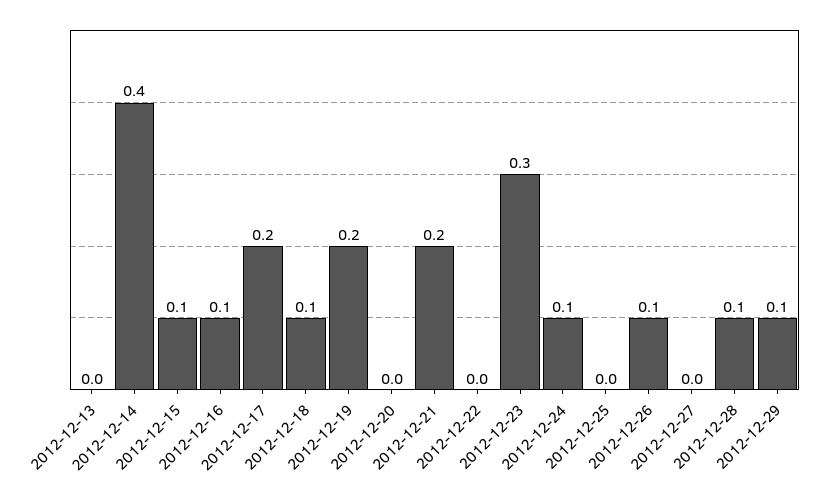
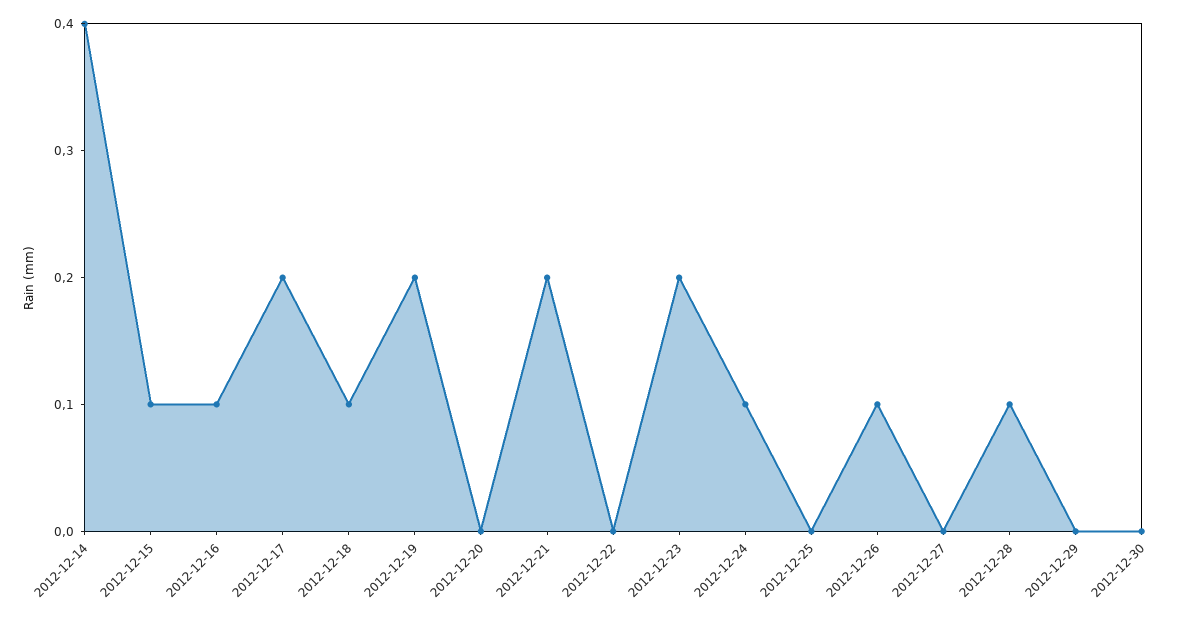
2012-12-13: 0 -> none
2012-12-23: 0.3 -> 0.2
2012-12-29: 0.1 -> 0
2012-12-30: none -> 0

